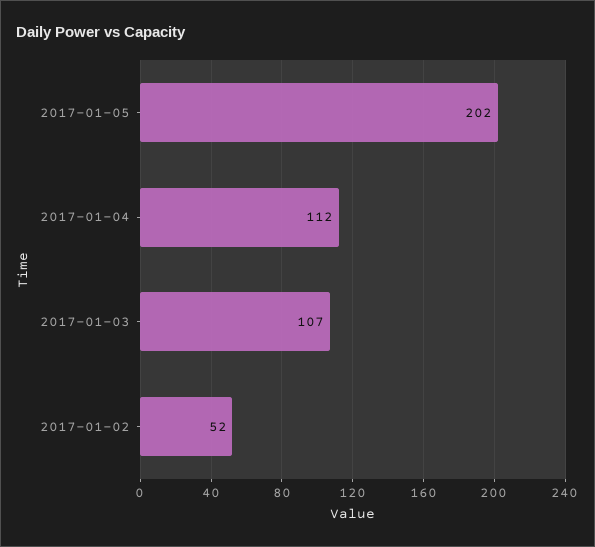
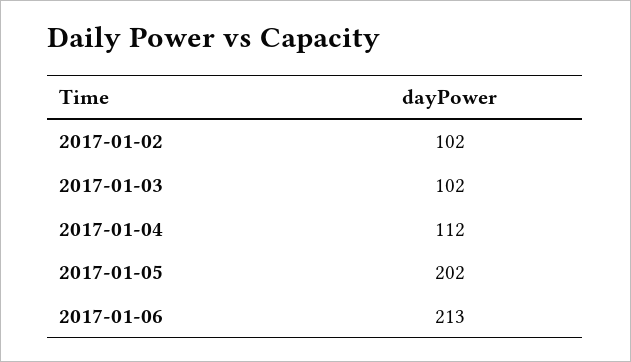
2017-01-03: 107 -> 102
2017-01-02: 52 -> 102
2017-01-06: none -> 213

